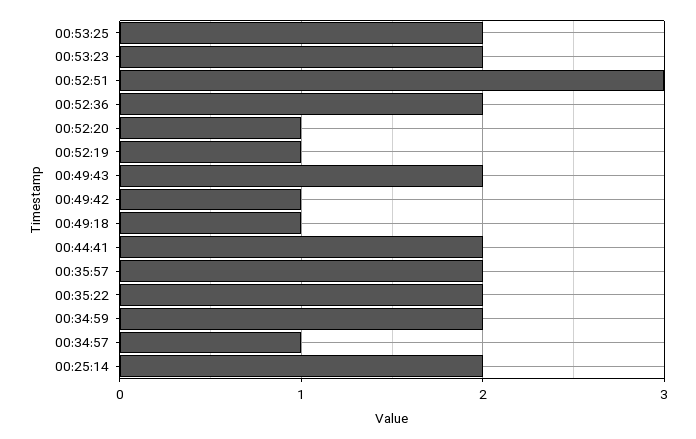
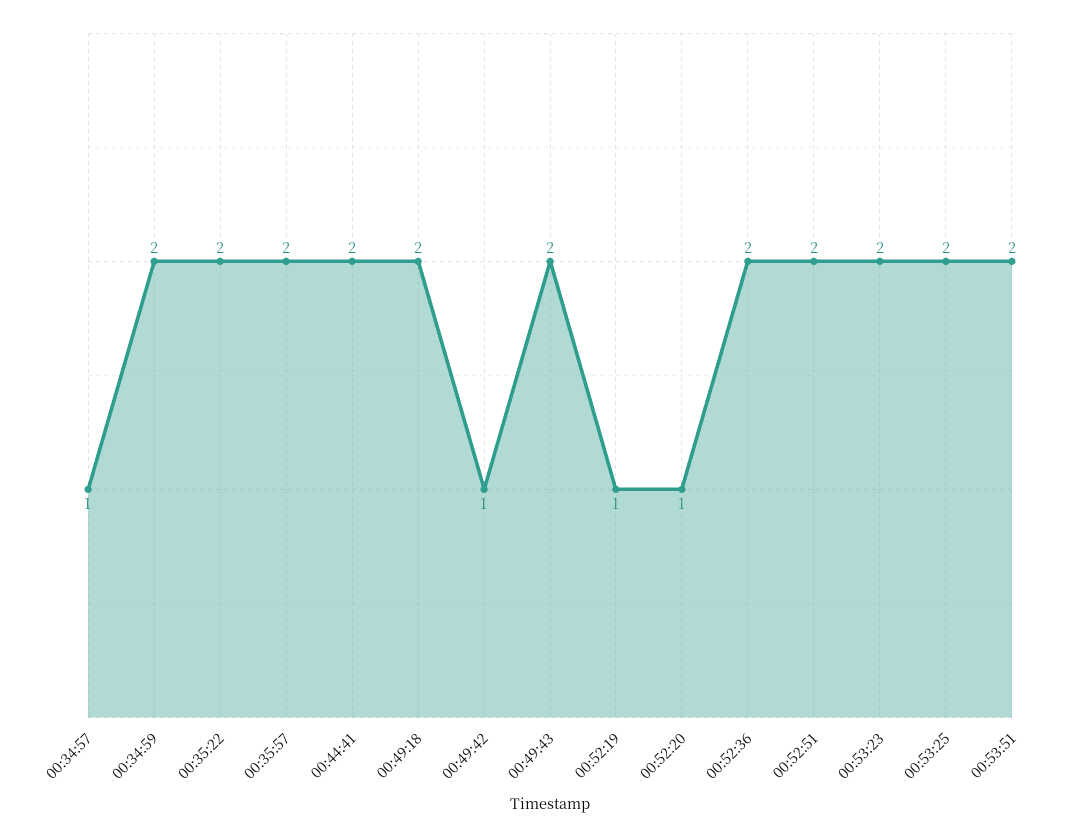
00:52:51: 3 -> 2
00:49:18: 1 -> 2
00:25:14: 2 -> none
00:53:51: none -> 2

